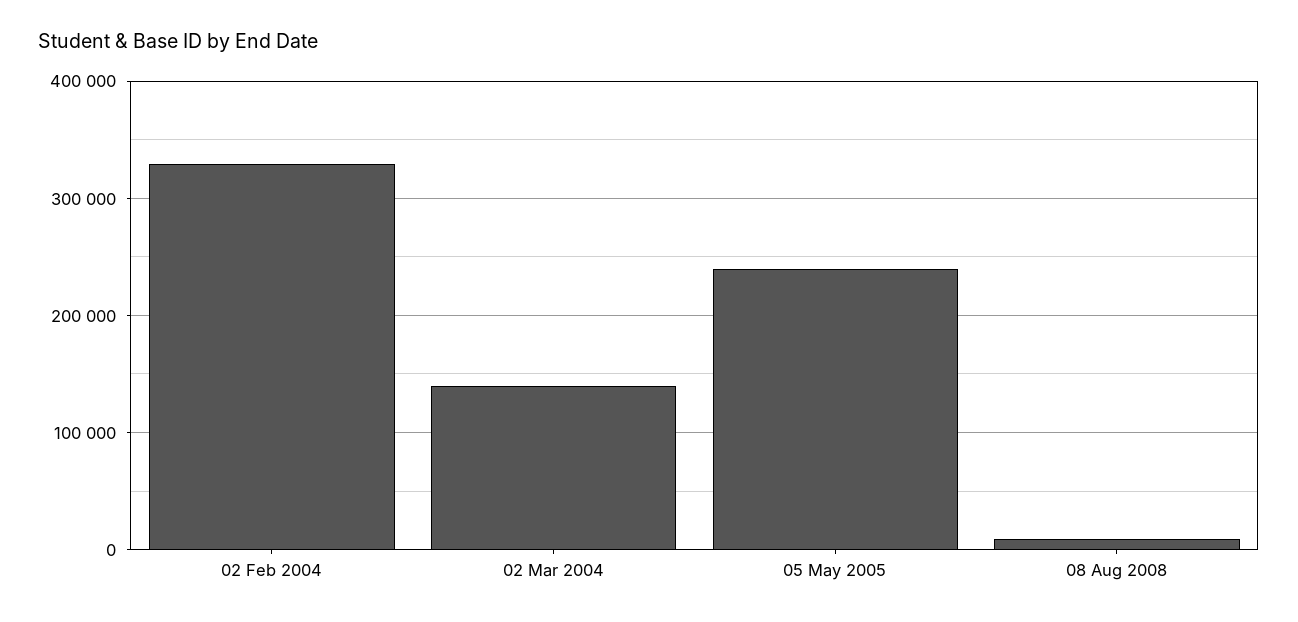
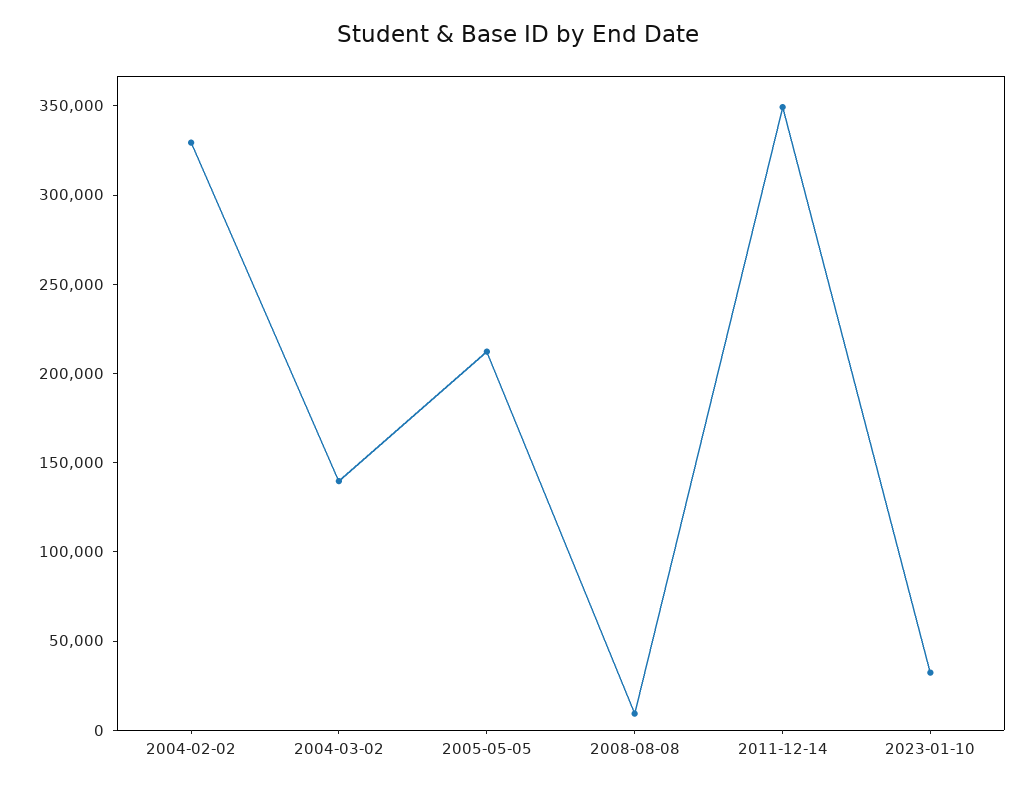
05 May 2005: 240000 -> 210000
2011-12-14: none -> 350000
2023-01-10: none -> 30000

